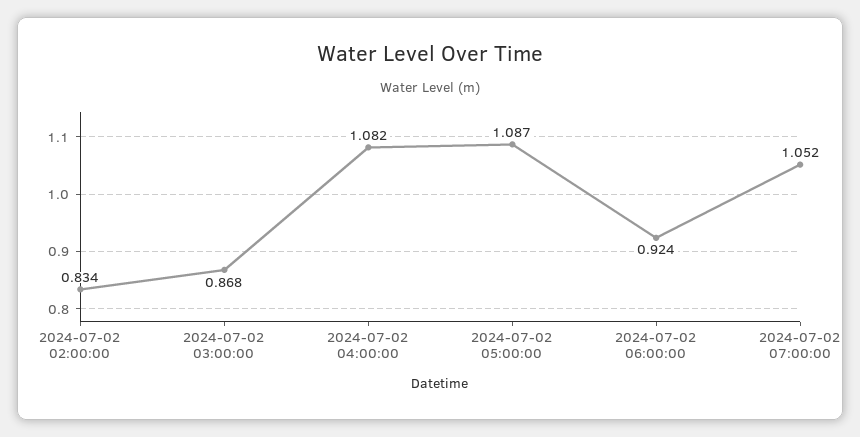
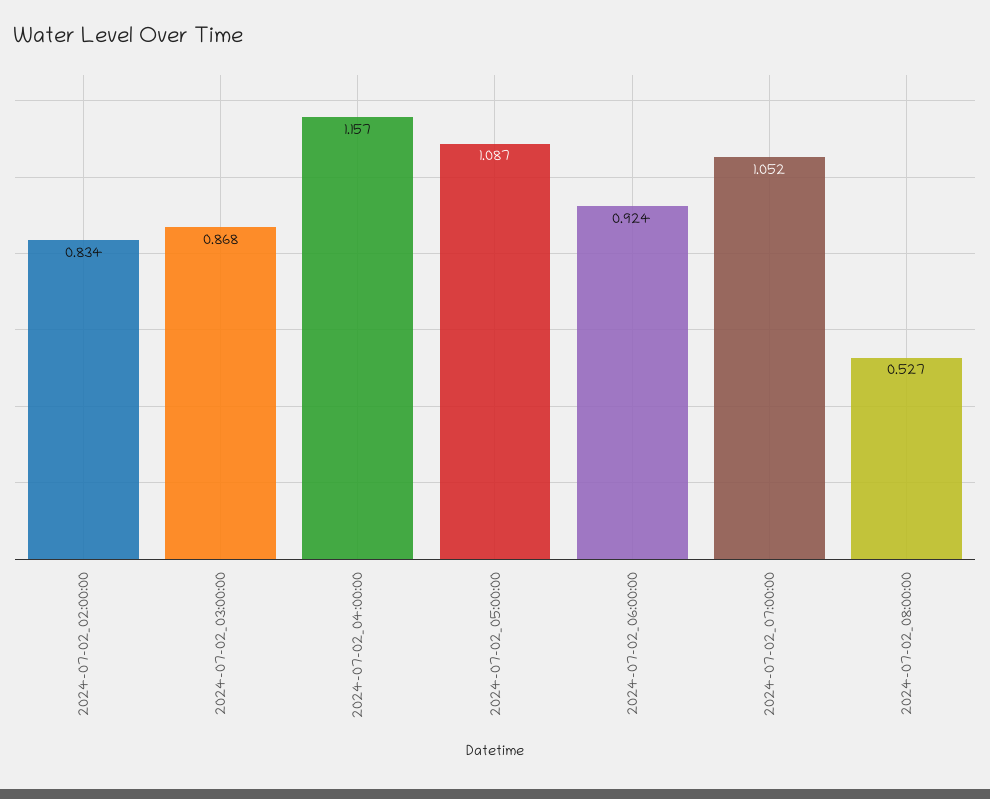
2024-07-02 04:00:00: 1.082 -> 1.157
2024-07-02_08:00:00: none -> 0.527

